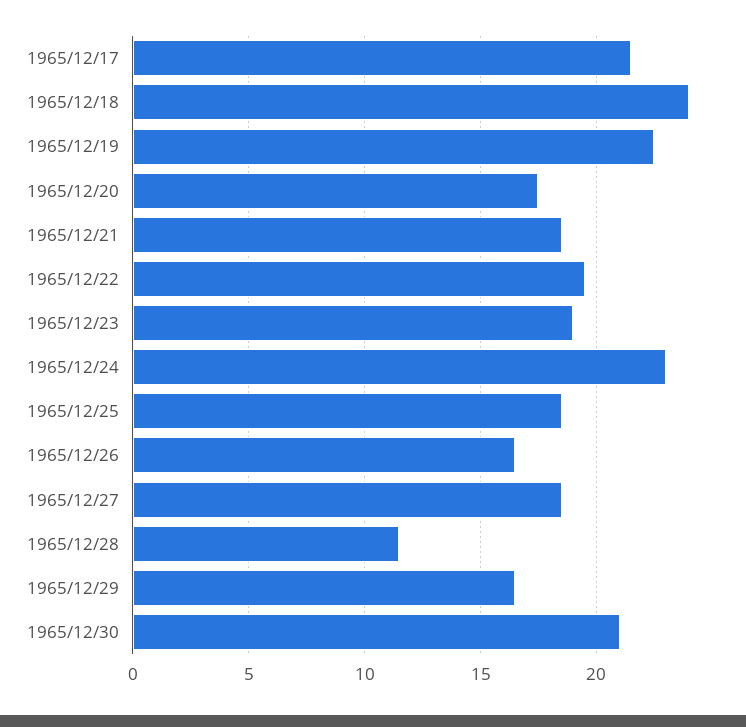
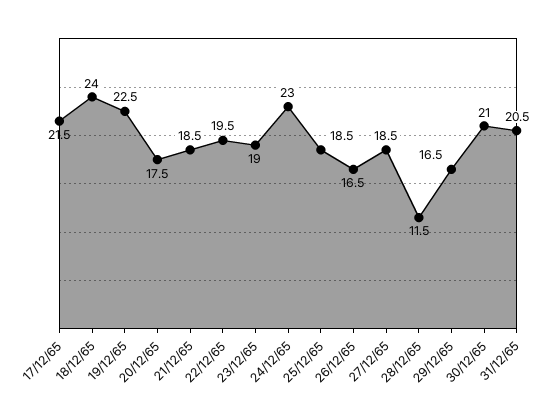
31/12/65: none -> 20.5

